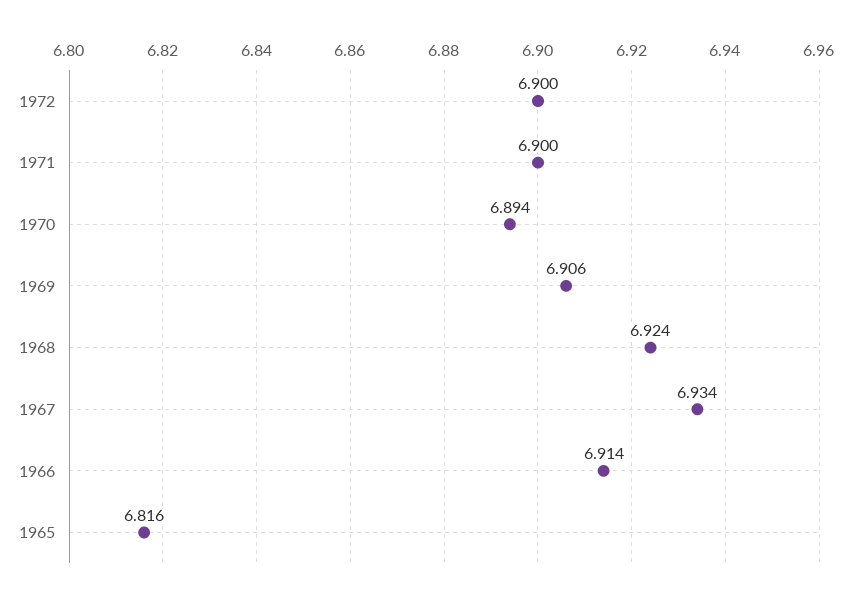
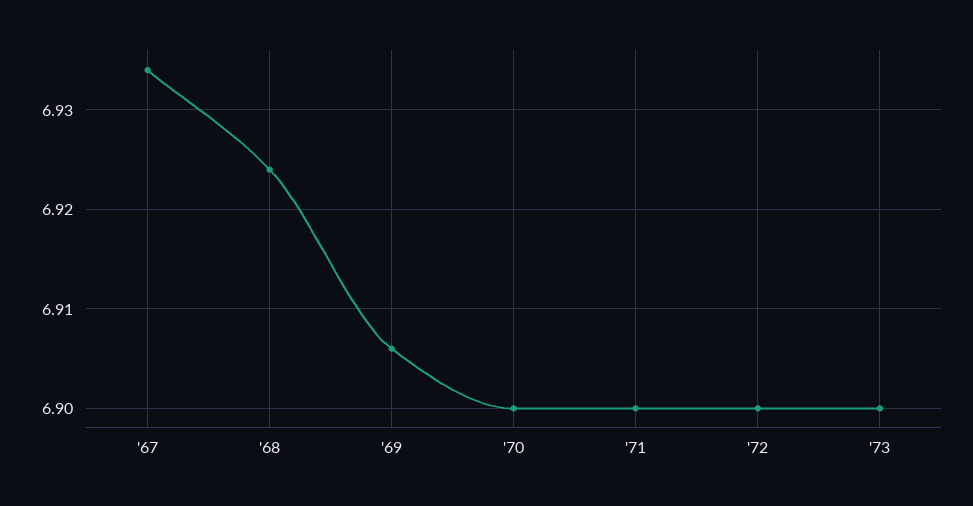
1970: 6.894 -> 6.9
1966: 6.914 -> none
1965: 6.816 -> none
'73: none -> 6.9

